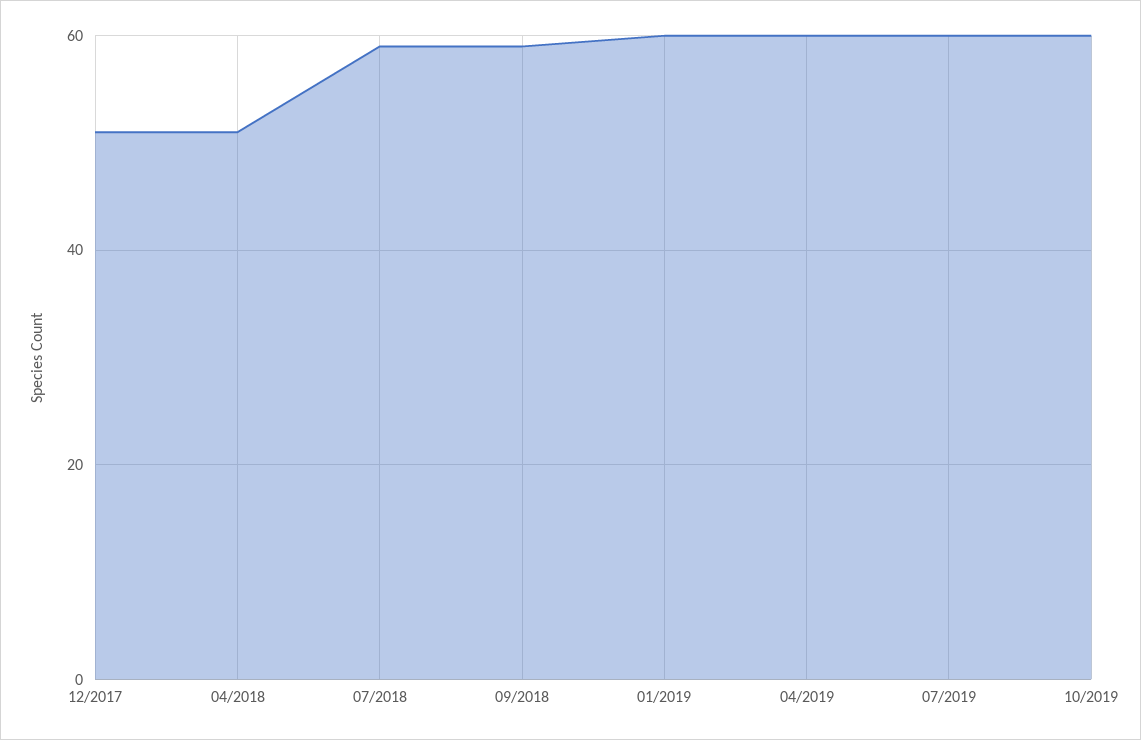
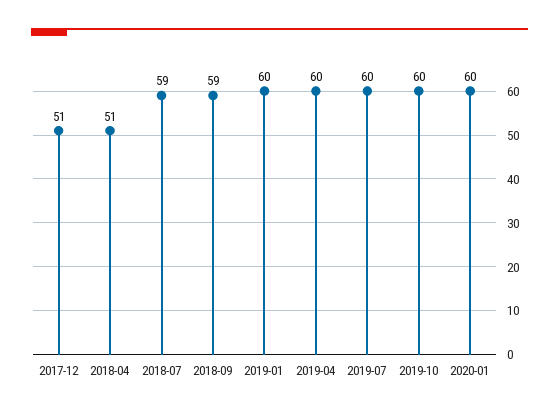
2020-01: none -> 60

